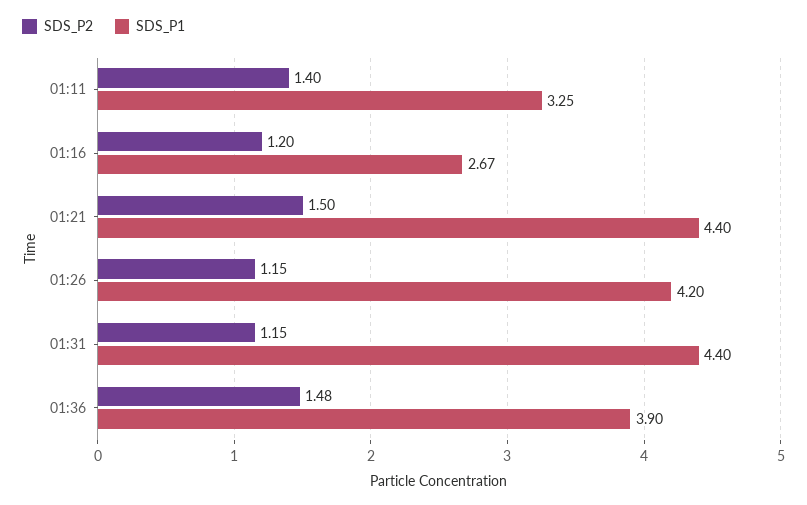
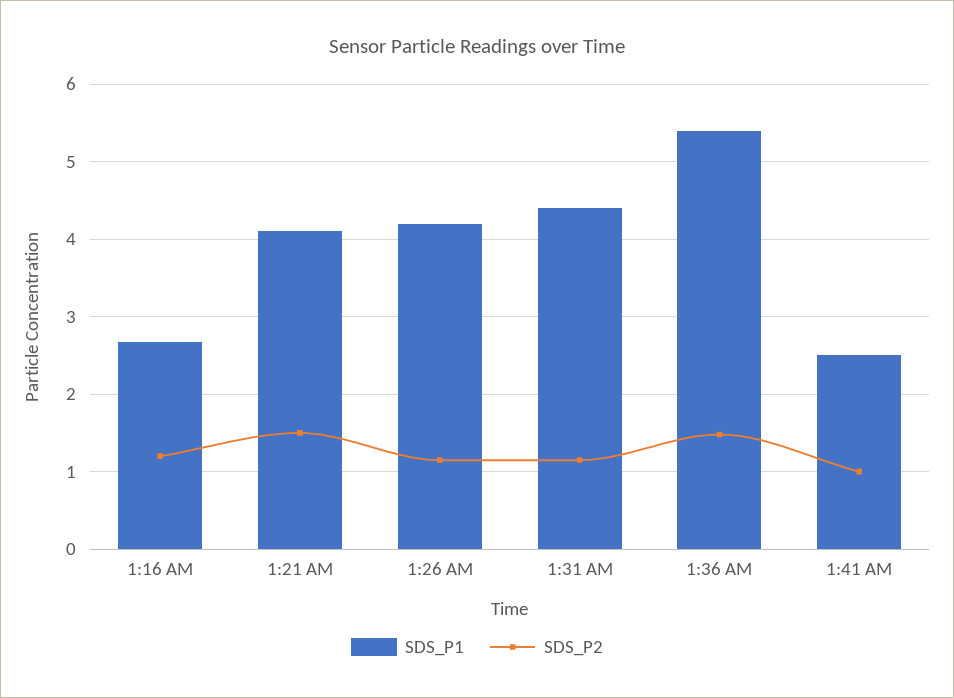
SDS_P2, 01:11: 1.4 -> none
SDS_P1, 01:11: 3.25 -> none
SDS_P1, 01:21: 4.4 -> 4.1
SDS_P1, 01:36: 3.9 -> 5.4
SDS_P1, 1:41 AM: none -> 2.5
SDS_P2, 1:41 AM: none -> 1

